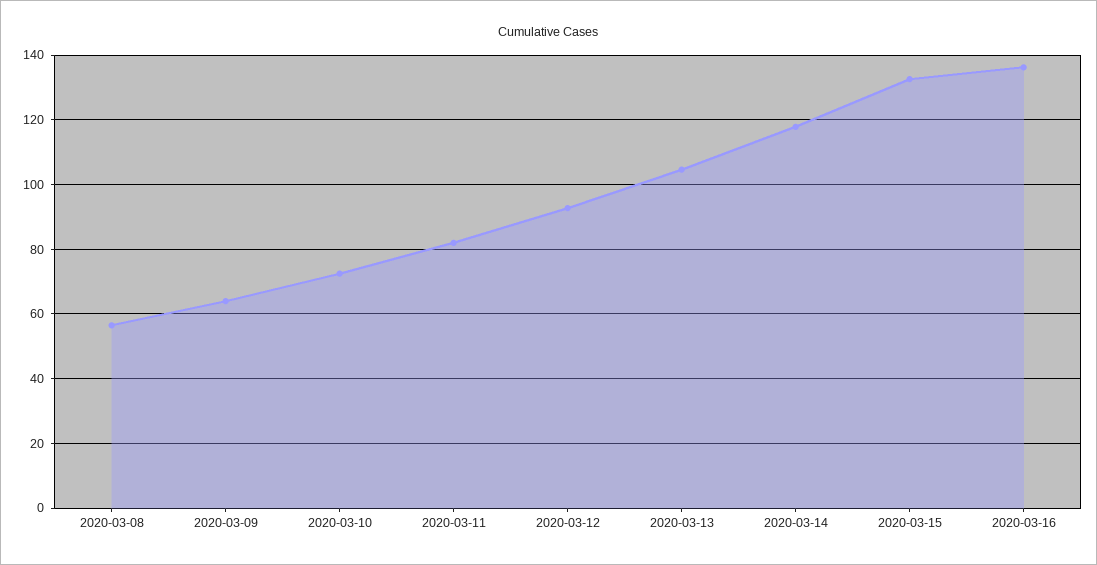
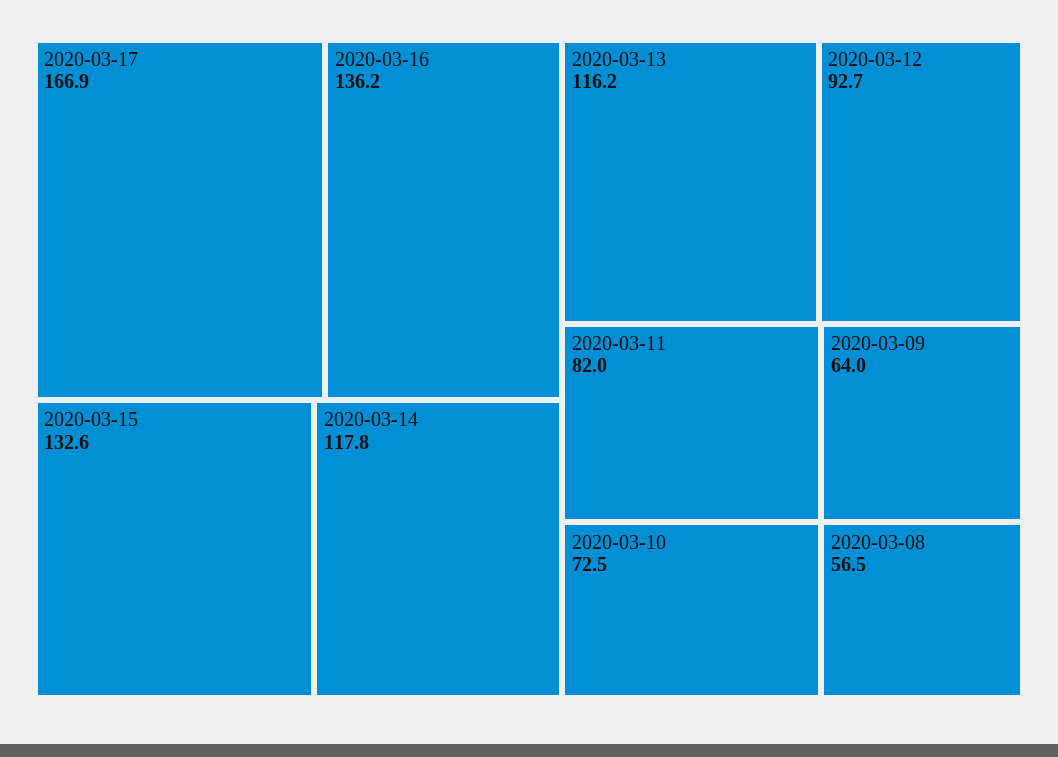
2020-03-13: 104 -> 116.2
2020-03-17: none -> 166.9

